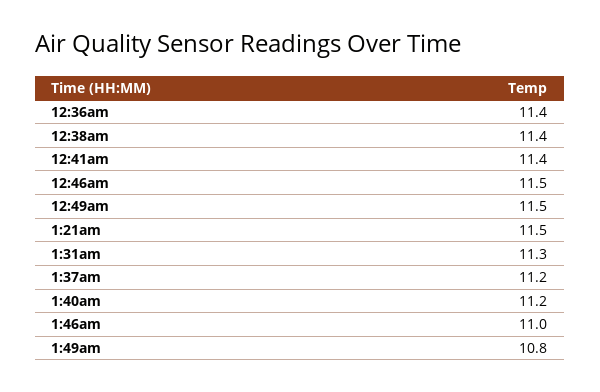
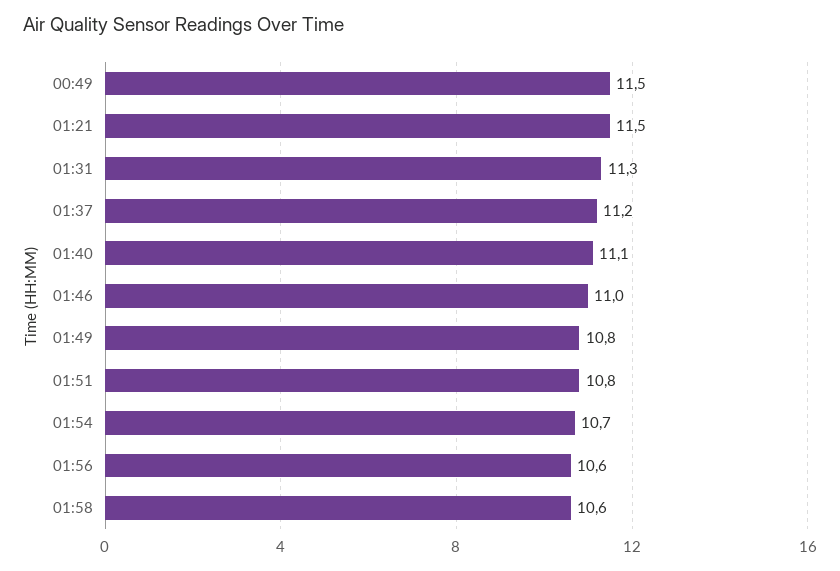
12:36am: 11.4 -> none
12:38am: 11.4 -> none
12:41am: 11.4 -> none
12:46am: 11.5 -> none
1:40am: 11.2 -> 11.1
01:51: none -> 10.8
01:54: none -> 10.7
01:56: none -> 10.6
01:58: none -> 10.6

